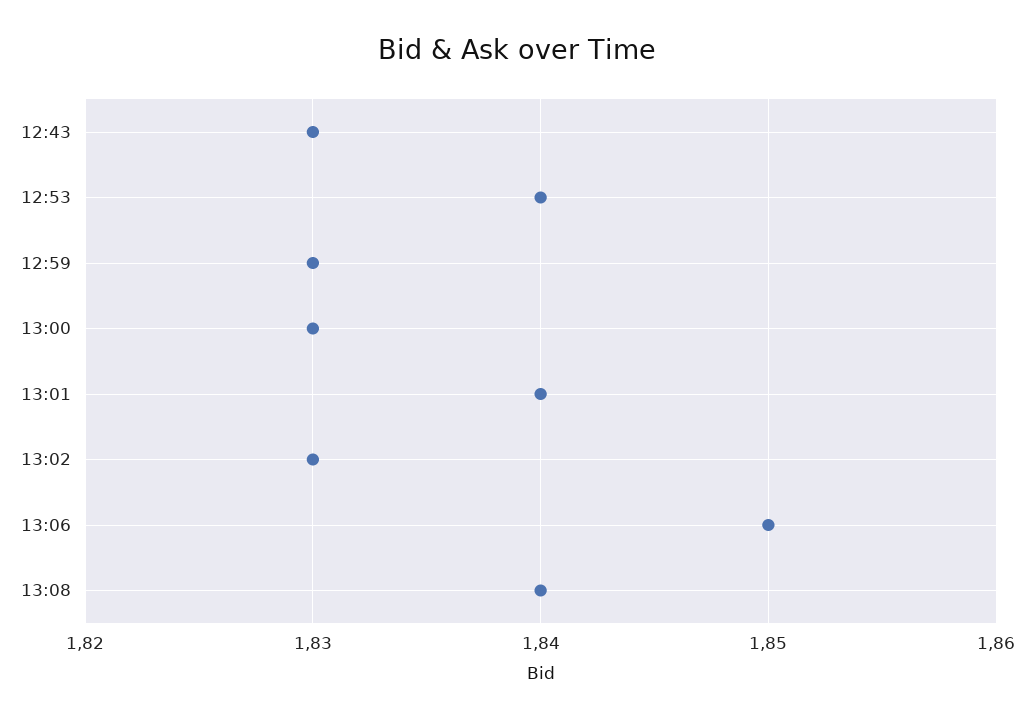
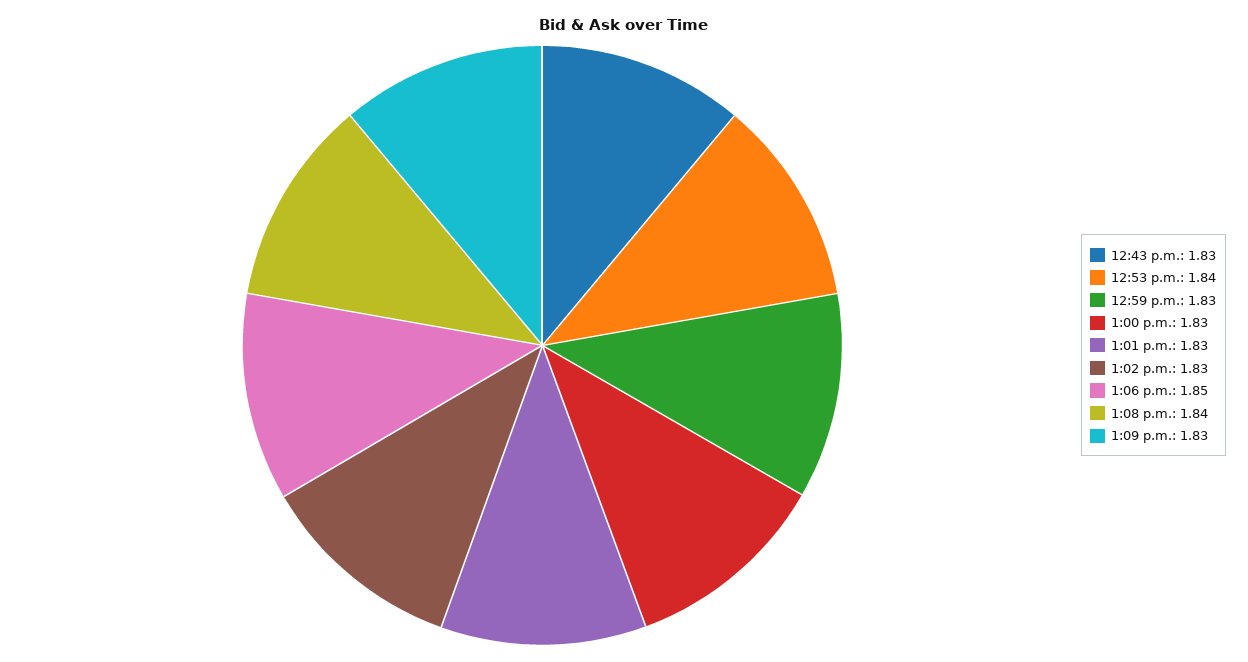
13:01: 1.84 -> 1.83
1:09 p.m.: none -> 1.83

